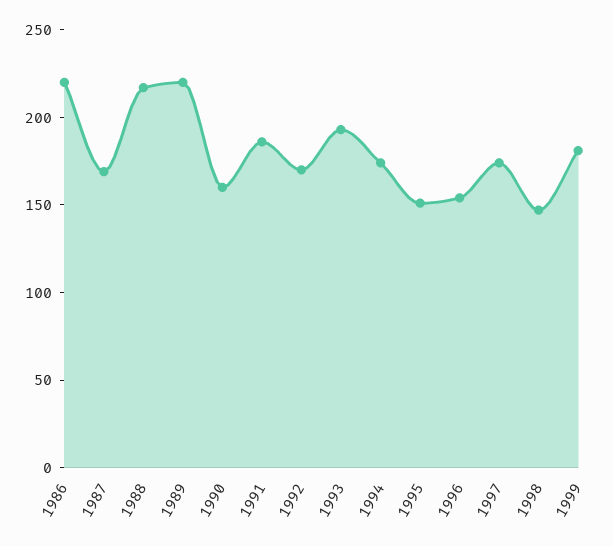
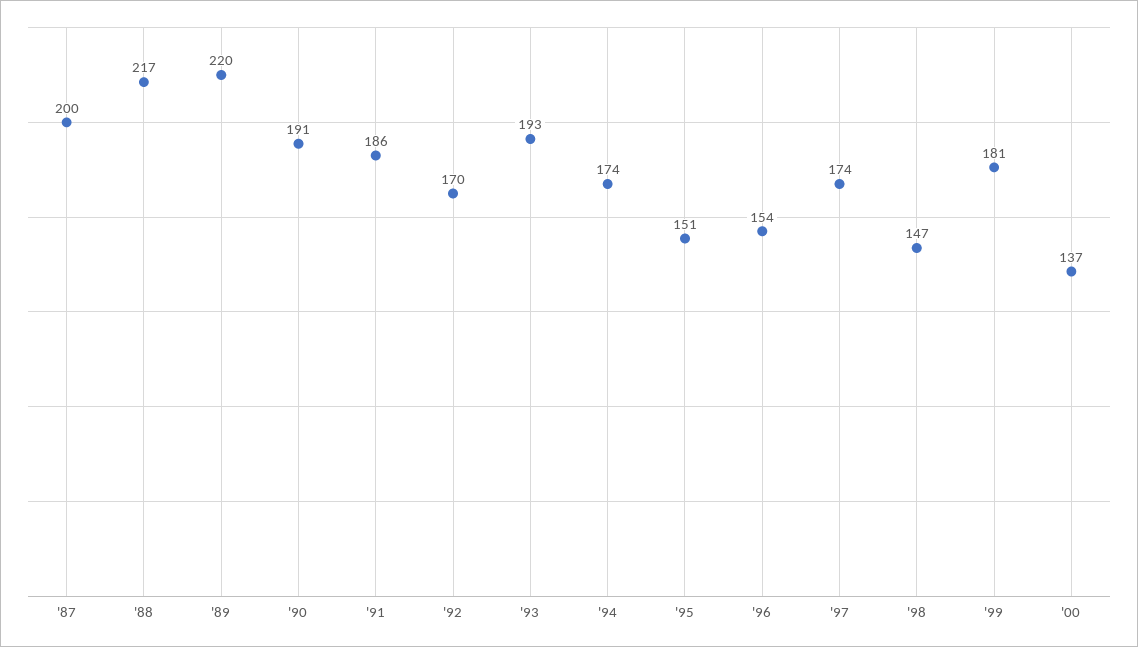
1986: 220 -> none
1987: 170 -> 200
1990: 160 -> 191
'00: none -> 137

